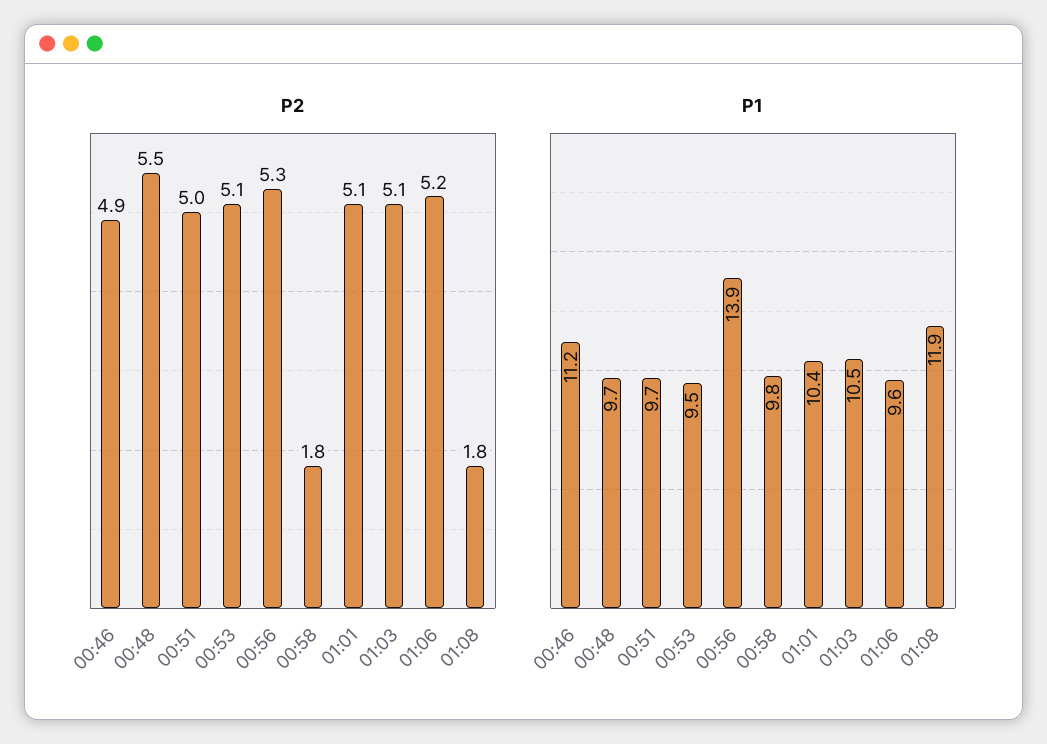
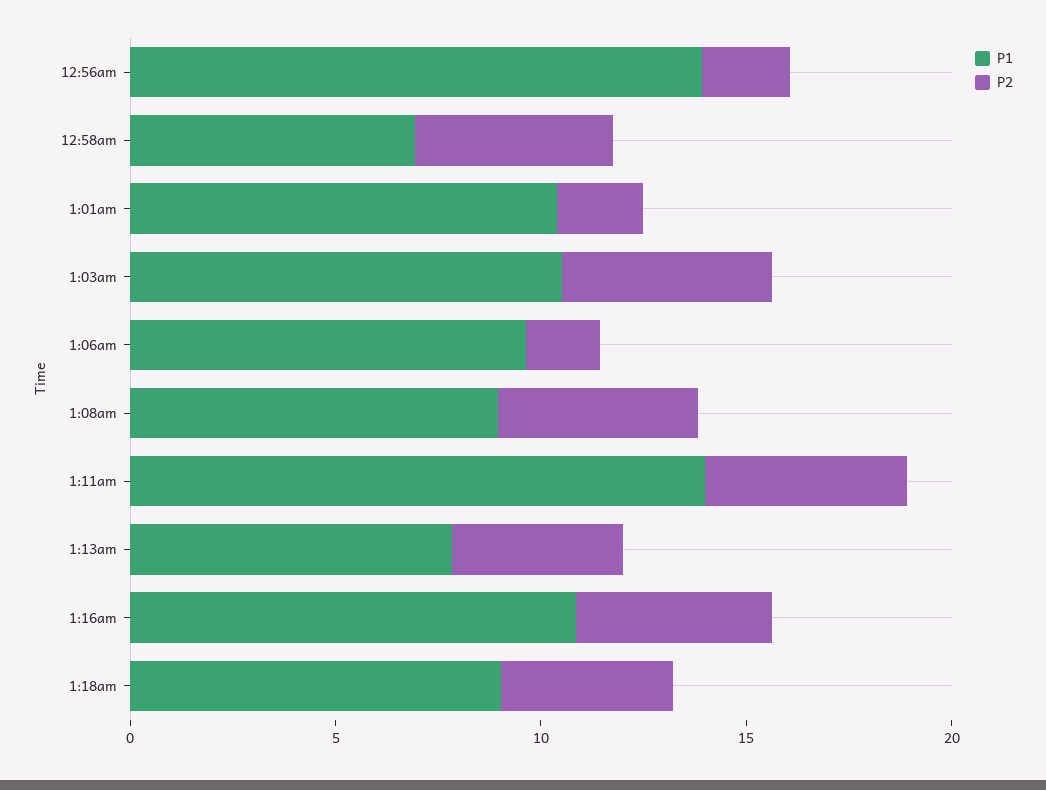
P2, 00:46: 4.9 -> none
P2, 00:48: 5.5 -> none
P2, 00:51: 5 -> none
P2, 00:53: 5.1 -> none
P2, 00:56: 5.3 -> 2
P2, 00:58: 1.8 -> 5
P2, 01:01: 5.1 -> 2
P2, 01:06: 5.2 -> 2
P2, 01:08: 1.8 -> 5
P1, 00:46: 11.2 -> none
P1, 00:48: 9.7 -> none
P1, 00:51: 9.7 -> none
P1, 00:53: 9.5 -> none
P1, 00:58: 9.8 -> 7
P1, 01:08: 11.9 -> 9
P1, 1:11am: none -> 14
P2, 1:11am: none -> 5
P1, 1:13am: none -> 8
P2, 1:13am: none -> 4
P1, 1:16am: none -> 11
P2, 1:16am: none -> 5
P1, 1:18am: none -> 9
P2, 1:18am: none -> 4

